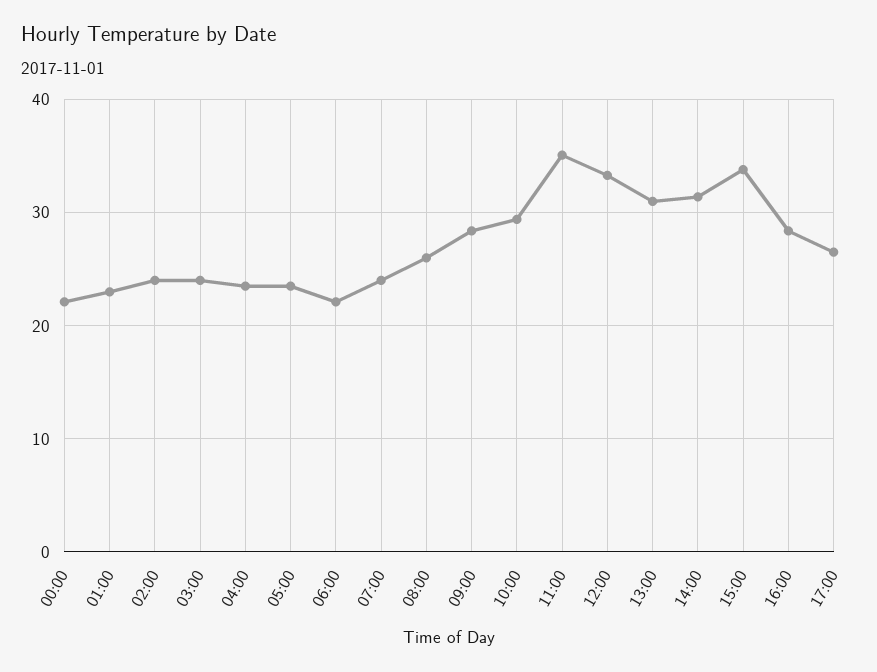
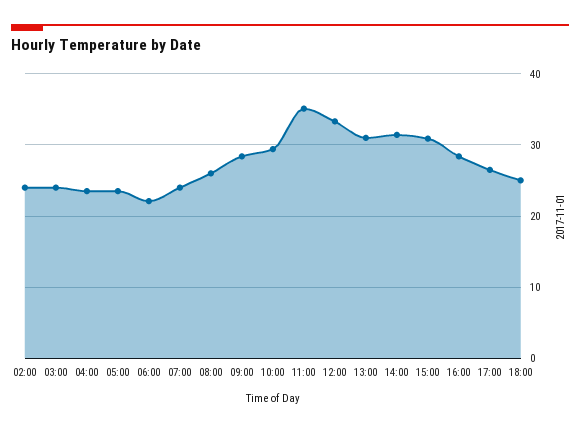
00:00: 22 -> none
01:00: 23 -> none
15:00: 34 -> 31
18:00: none -> 25

